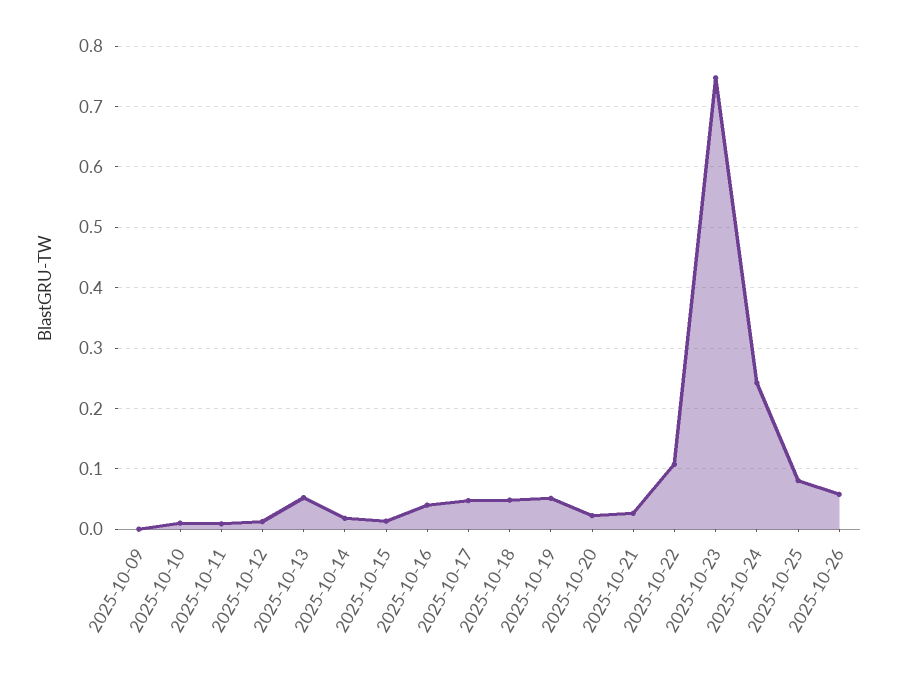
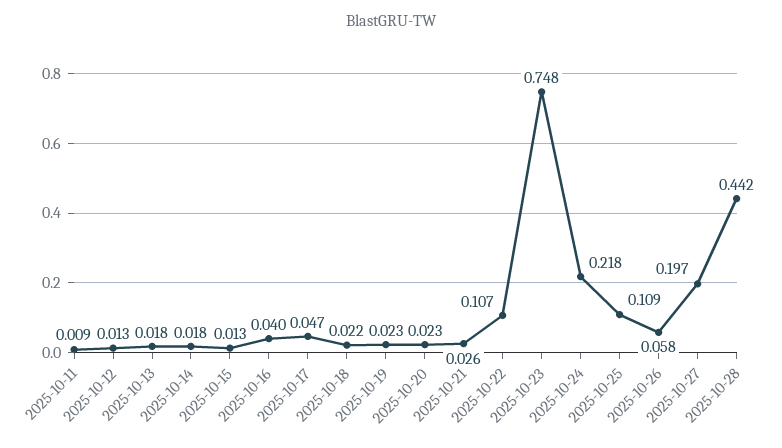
2025-10-09: 0 -> none
2025-10-10: 0.01 -> none
2025-10-13: 0.05 -> 0.018
2025-10-18: 0.05 -> 0.022
2025-10-19: 0.05 -> 0.023
2025-10-24: 0.24 -> 0.218
2025-10-25: 0.08 -> 0.109
2025-10-27: none -> 0.197
2025-10-28: none -> 0.442

